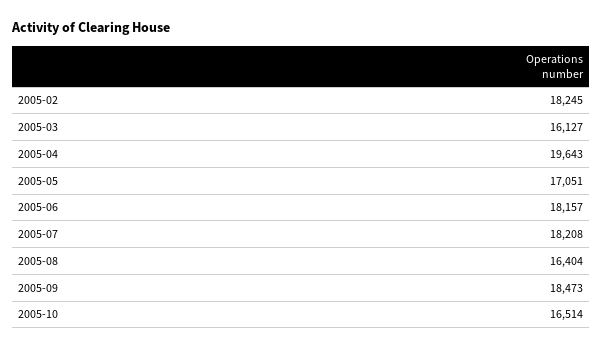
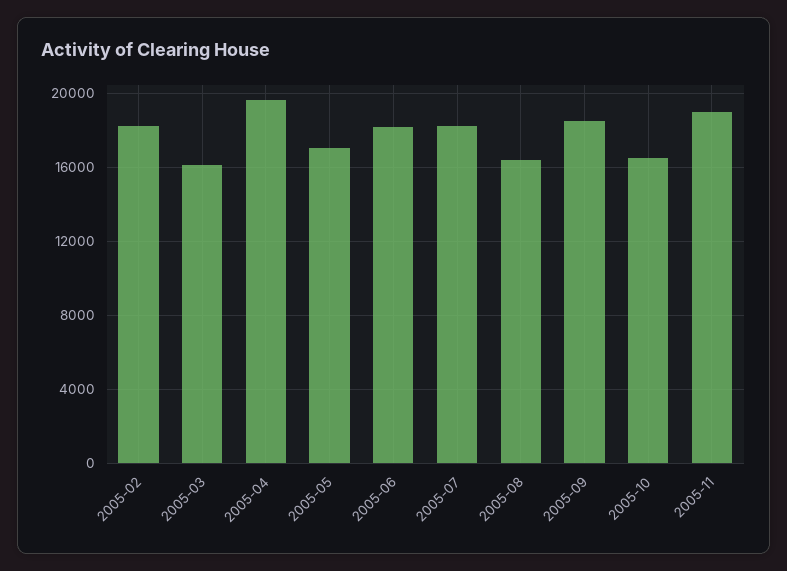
2005-11: none -> 19000

